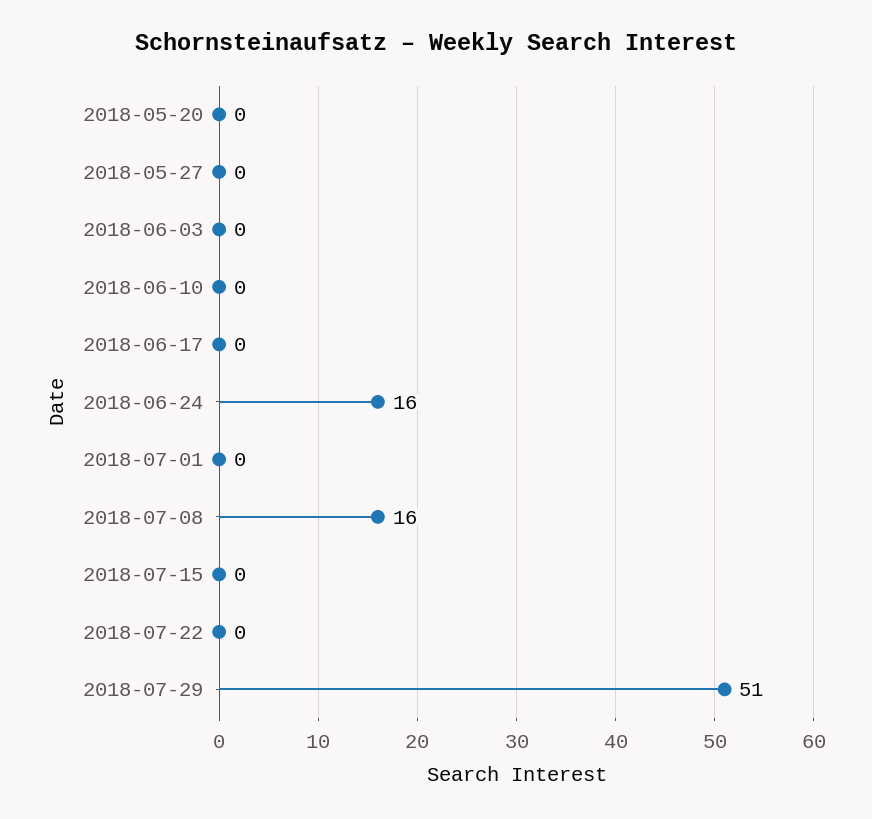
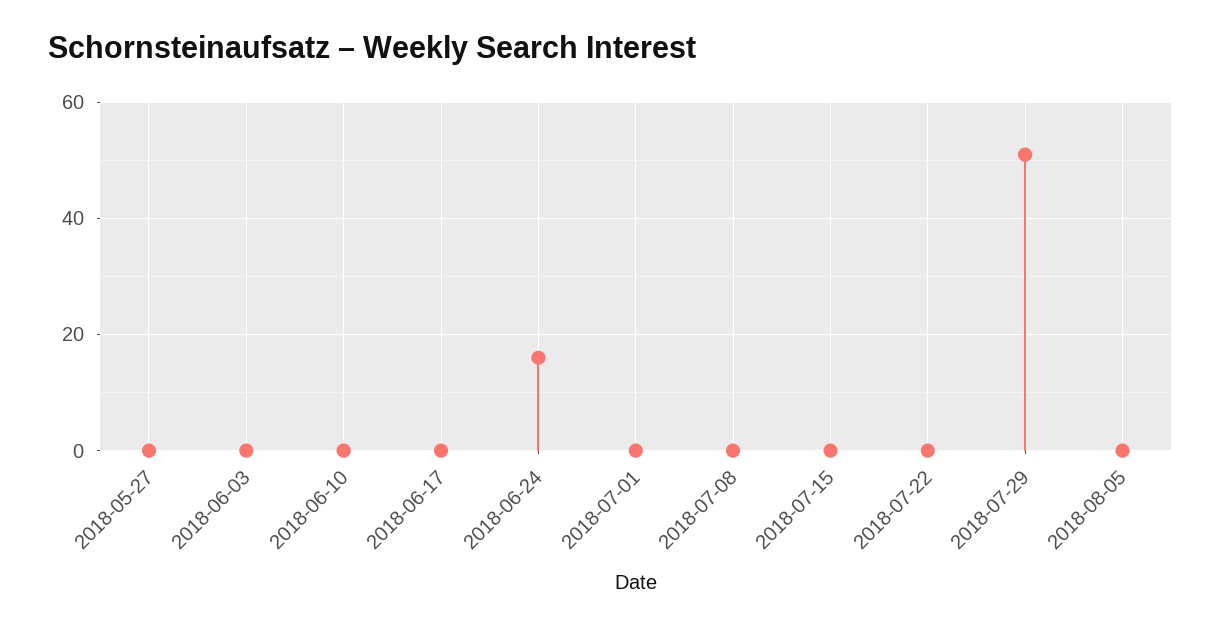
2018-05-20: 0 -> none
2018-07-08: 16 -> 0
2018-08-05: none -> 0

